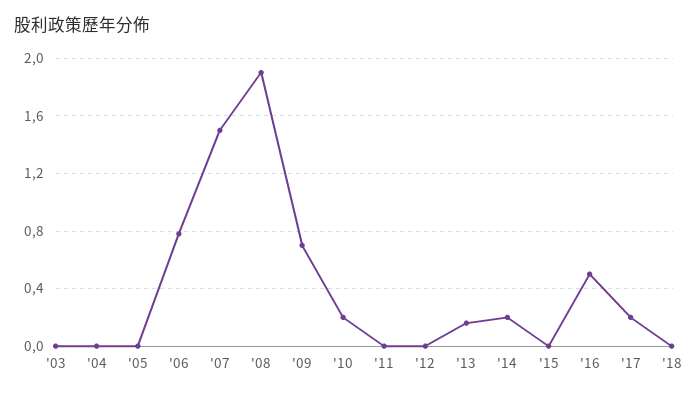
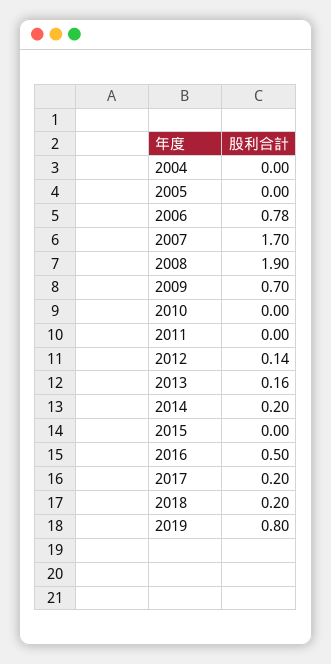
'03: 0 -> none
'07: 1.5 -> 1.7
'10: 0.2 -> 0
'12: 0 -> 0.14
'18: 0 -> 0.2
2019: none -> 0.8

